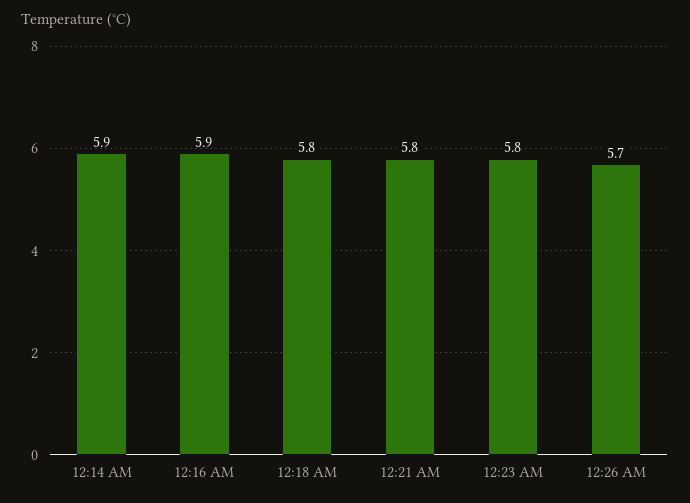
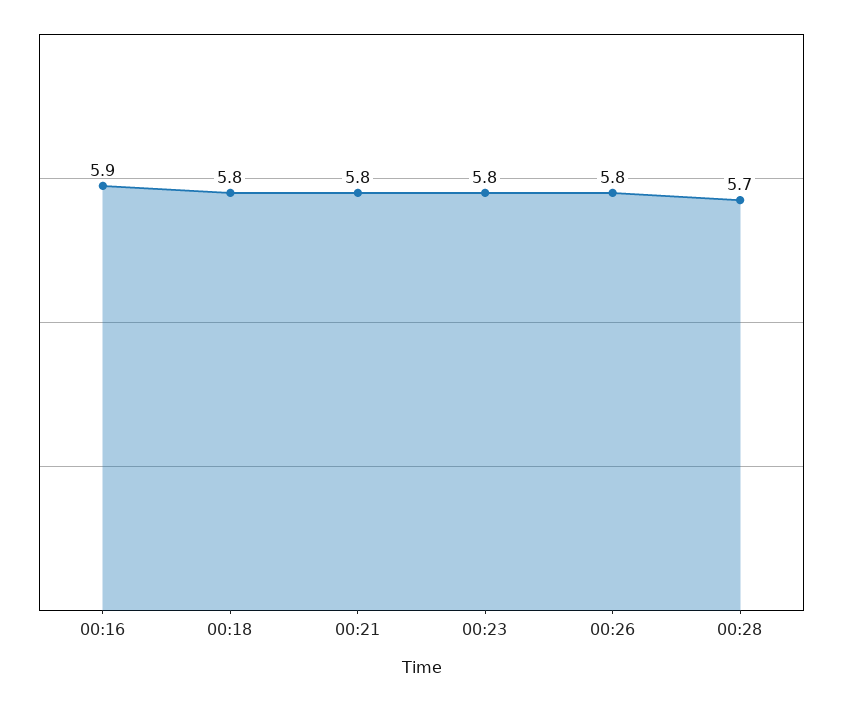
12:14 AM: 5.9 -> none
12:26 AM: 5.7 -> 5.8
00:28: none -> 5.7

